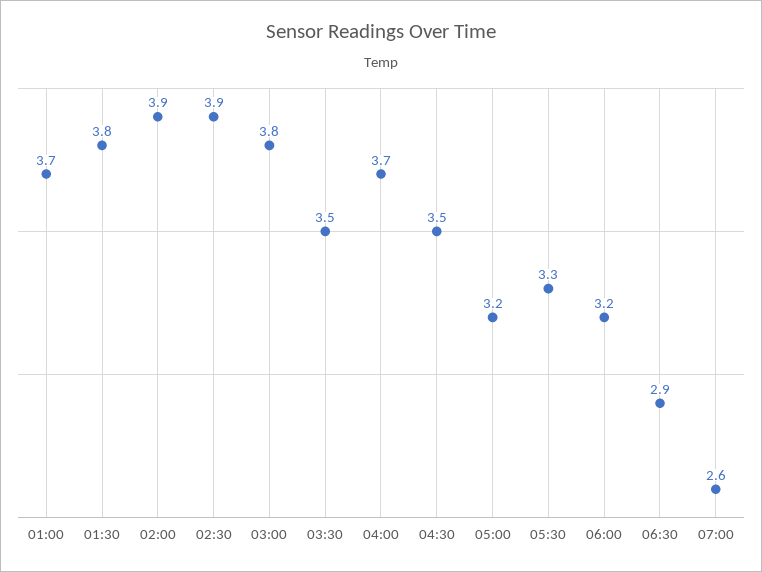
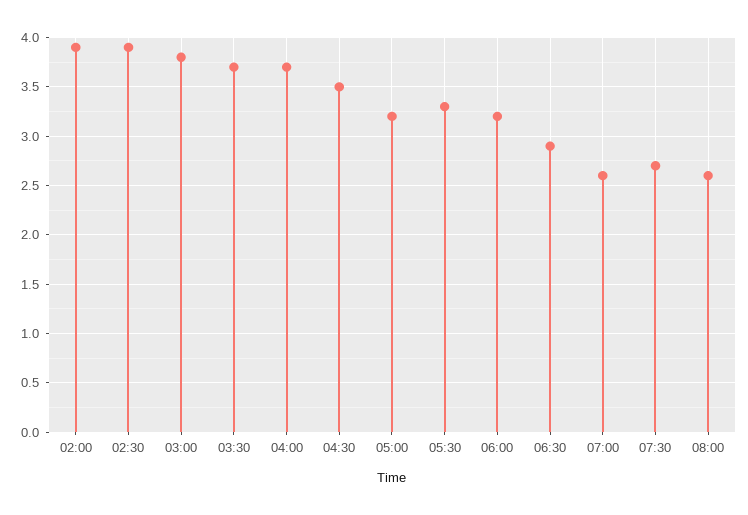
01:00: 3.7 -> none
01:30: 3.8 -> none
03:30: 3.5 -> 3.7
07:30: none -> 2.7
08:00: none -> 2.6

